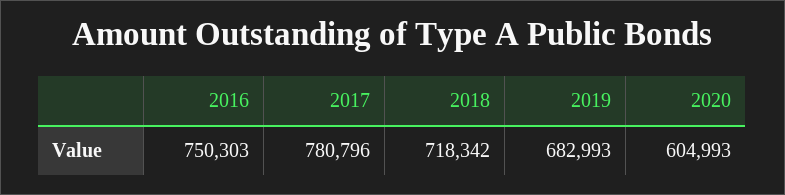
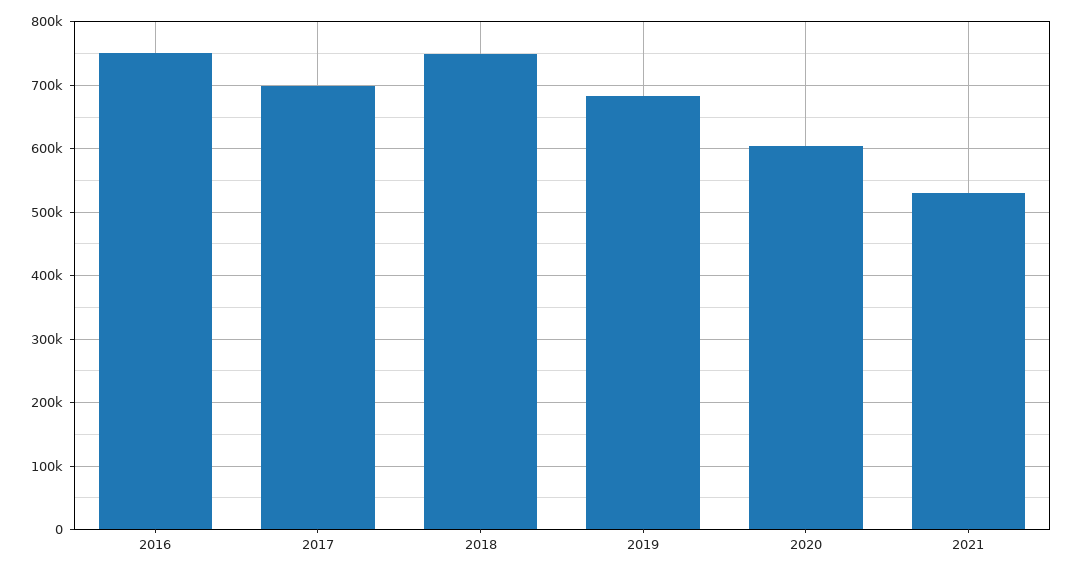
2017: 780796 -> 700000
2018: 718342 -> 750000
2021: none -> 530000

